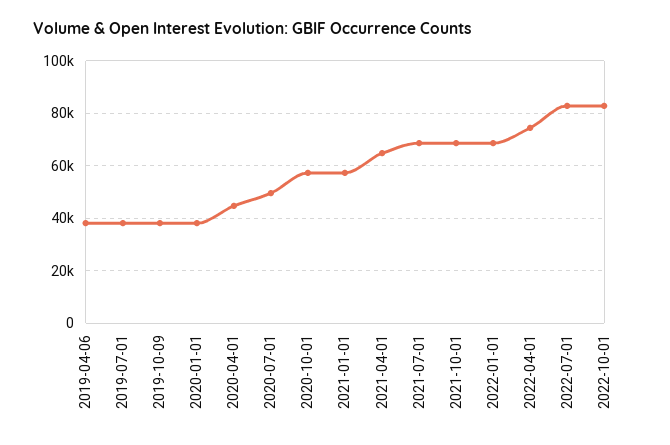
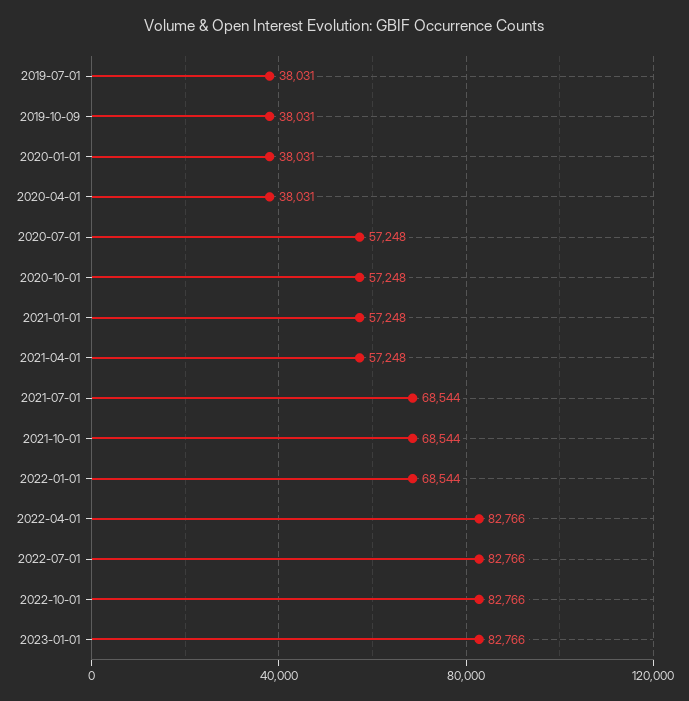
2019-04-06: 37500 -> none
2020-04-01: 45000 -> 38031
2020-07-01: 50000 -> 57248
2021-04-01: 65000 -> 57248
2022-04-01: 75000 -> 82766
2023-01-01: none -> 82766

